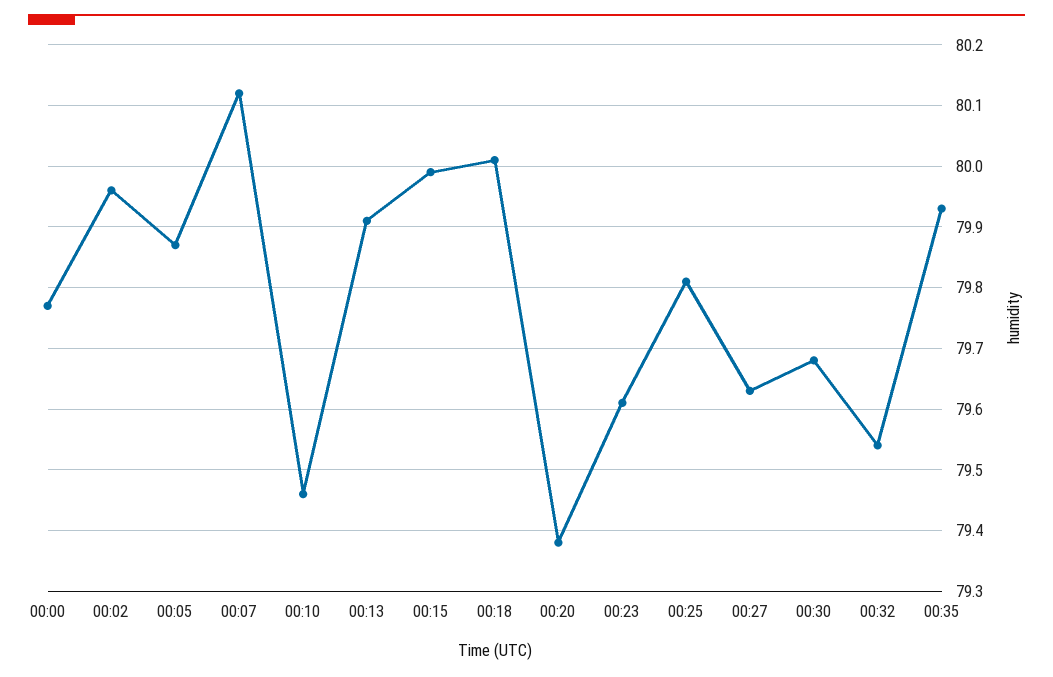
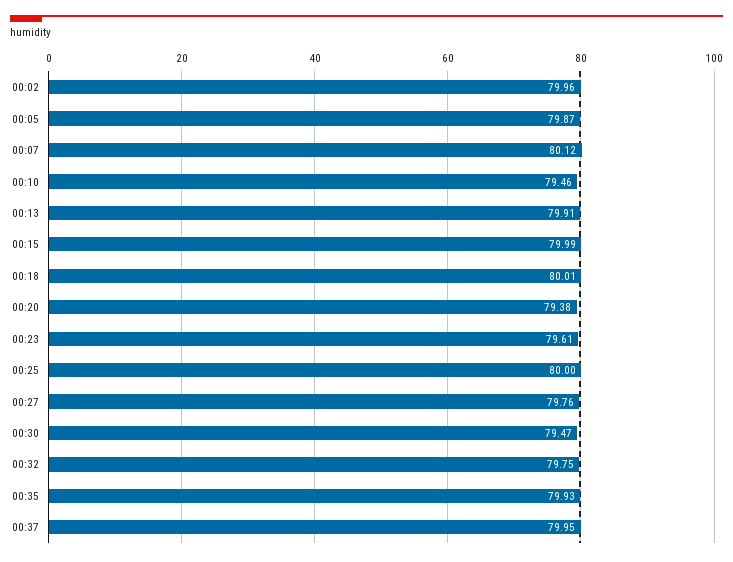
00:00: 79.77 -> none
00:25: 79.81 -> 80
00:27: 79.63 -> 79.76
00:30: 79.68 -> 79.47
00:32: 79.54 -> 79.75
00:37: none -> 79.95

